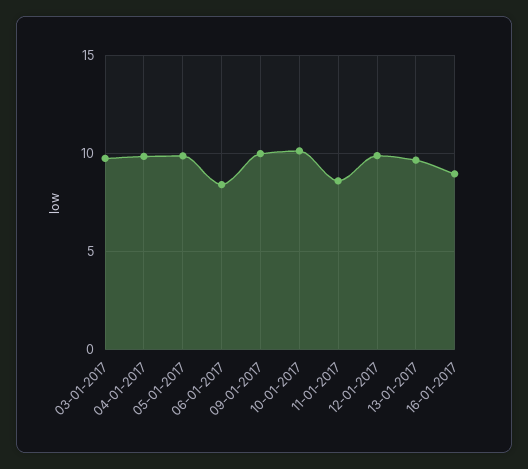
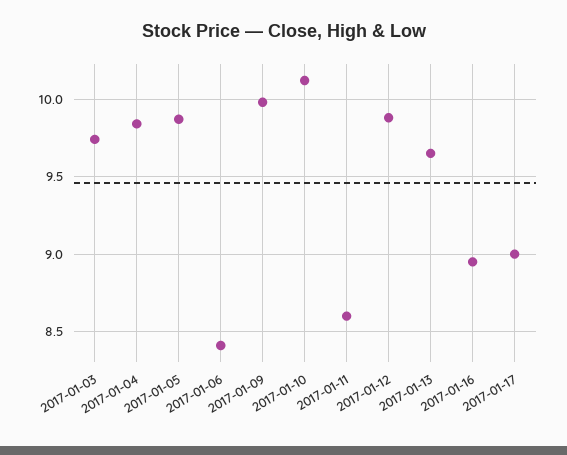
2017-01-17: none -> 9

